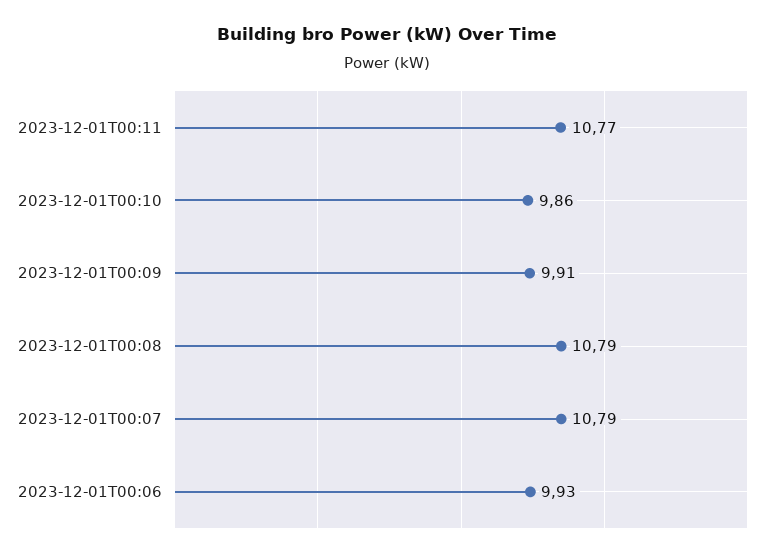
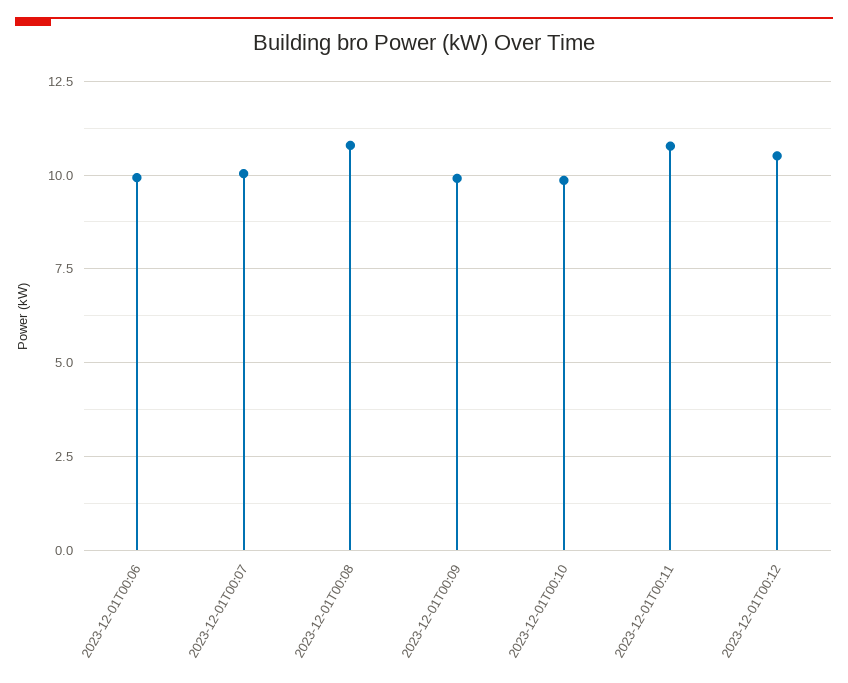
2023-12-01T00:07: 10.79 -> 10
2023-12-01T00:12: none -> 10.5

